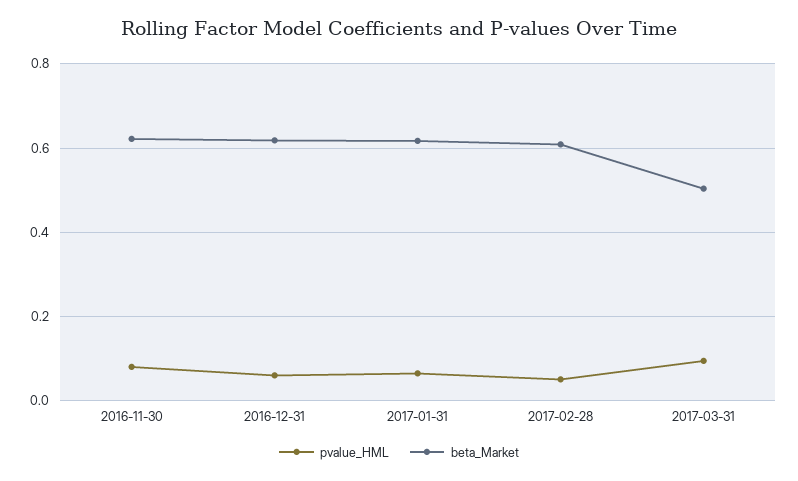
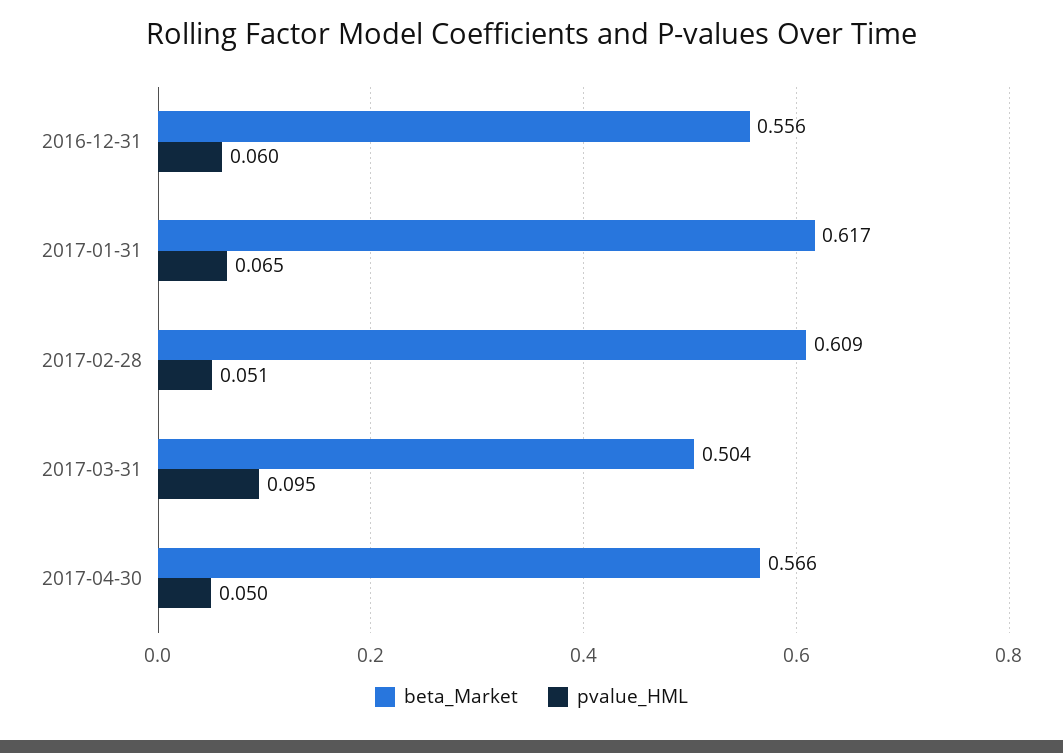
pvalue_HML, 2016-11-30: 0.08 -> none
beta_Market, 2016-11-30: 0.62 -> none
beta_Market, 2016-12-31: 0.62 -> 0.556
beta_Market, 2017-04-30: none -> 0.566
pvalue_HML, 2017-04-30: none -> 0.05

